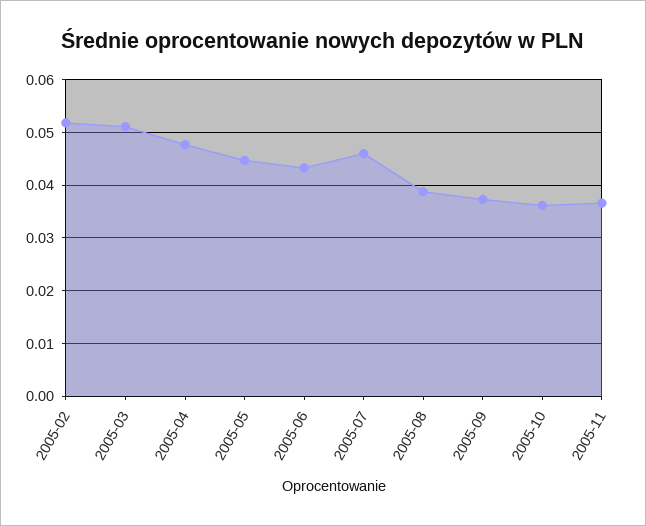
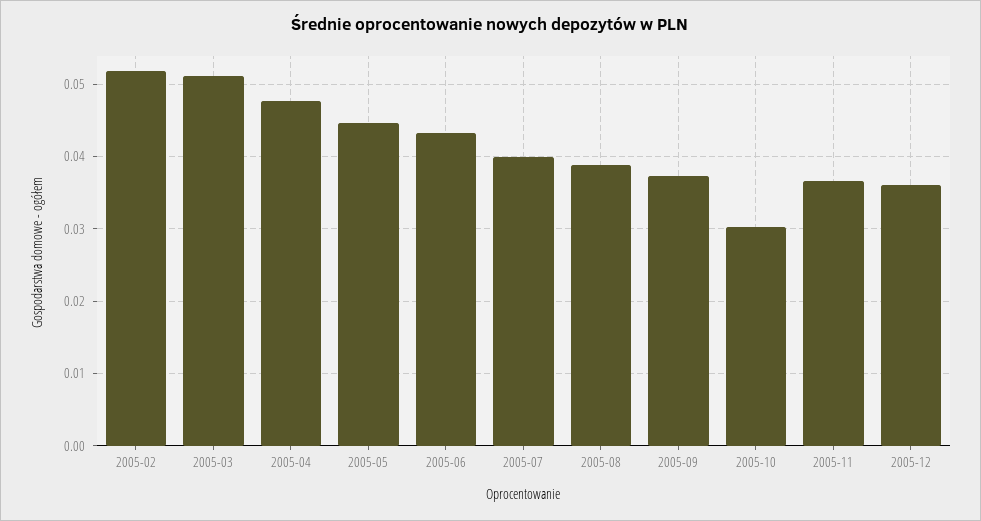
2005-07: 0.046 -> 0.04
2005-10: 0.036 -> 0.03
2005-12: none -> 0.036

